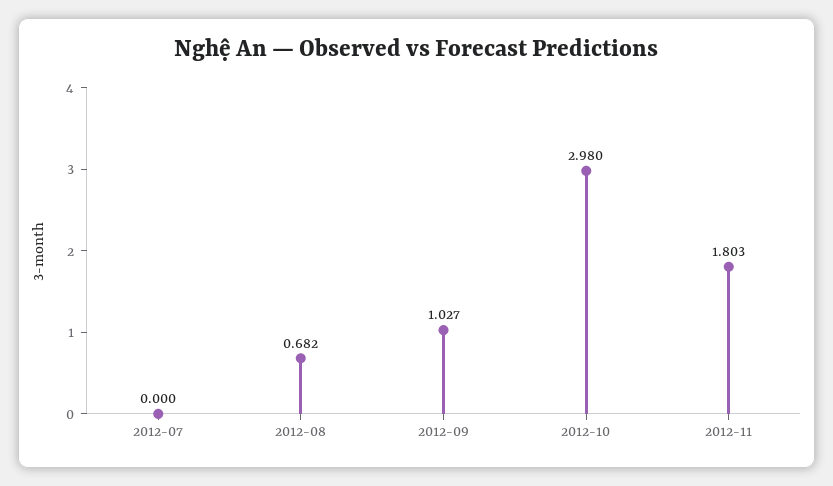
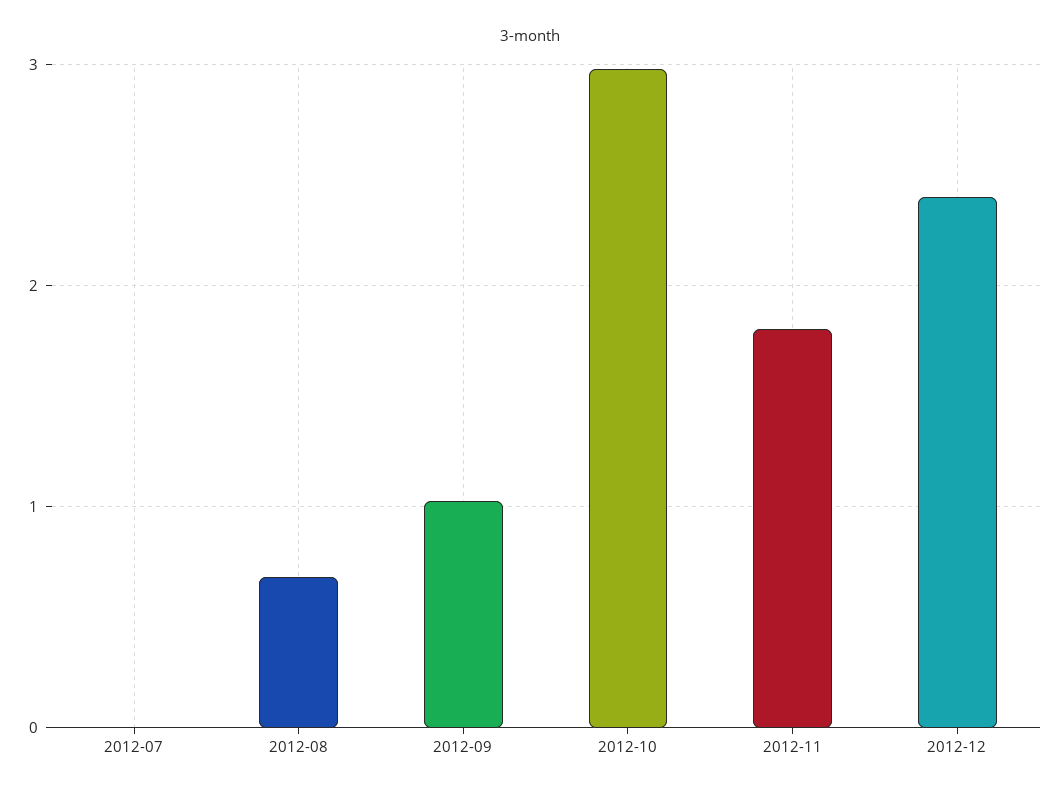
2012-12: none -> 2.4

